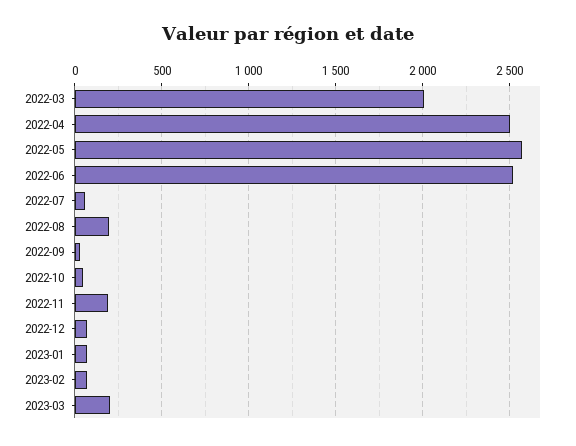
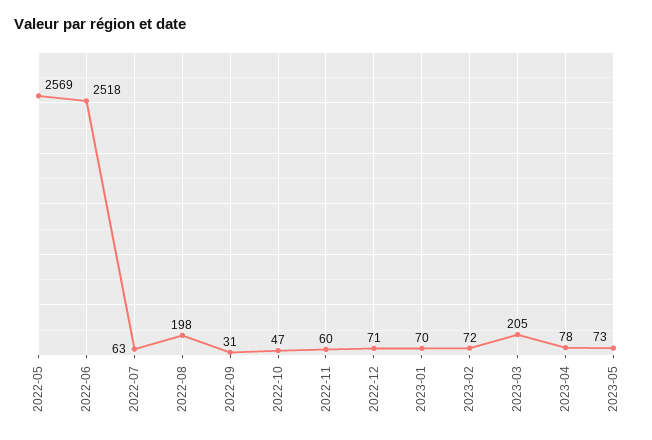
2022-03: 2000 -> none
2022-04: 2500 -> none
2022-11: 200 -> 60
2023-04: none -> 78
2023-05: none -> 73

